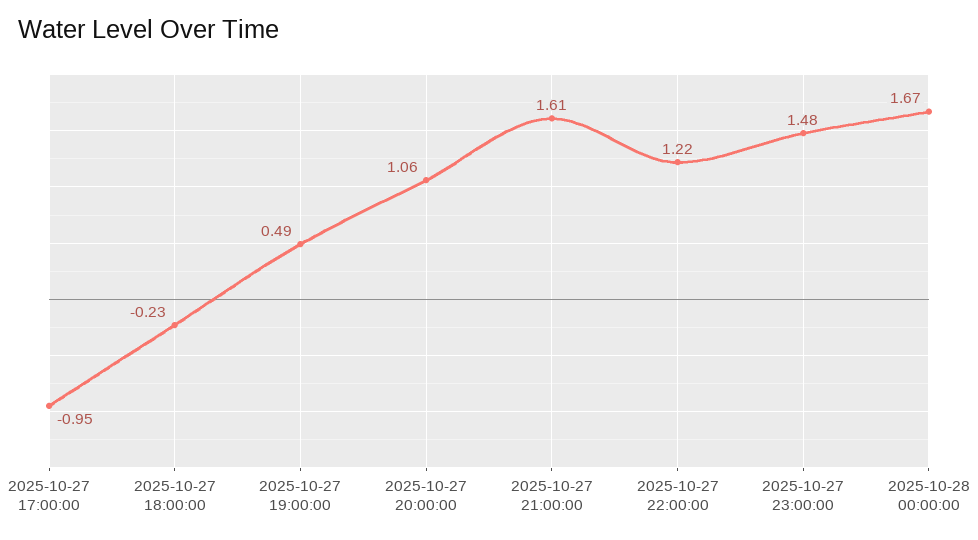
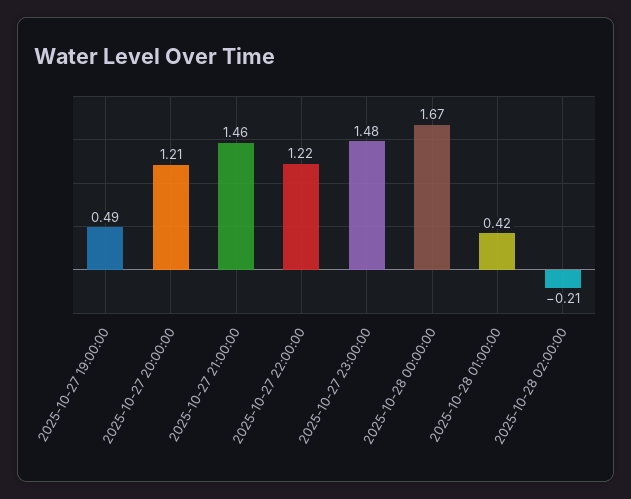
2025-10-27 17:00:00: -0.95 -> none
2025-10-27 18:00:00: -0.23 -> none
2025-10-27 20:00:00: 1.06 -> 1.21
2025-10-27 21:00:00: 1.61 -> 1.46
2025-10-28 01:00:00: none -> 0.42
2025-10-28 02:00:00: none -> -0.21

